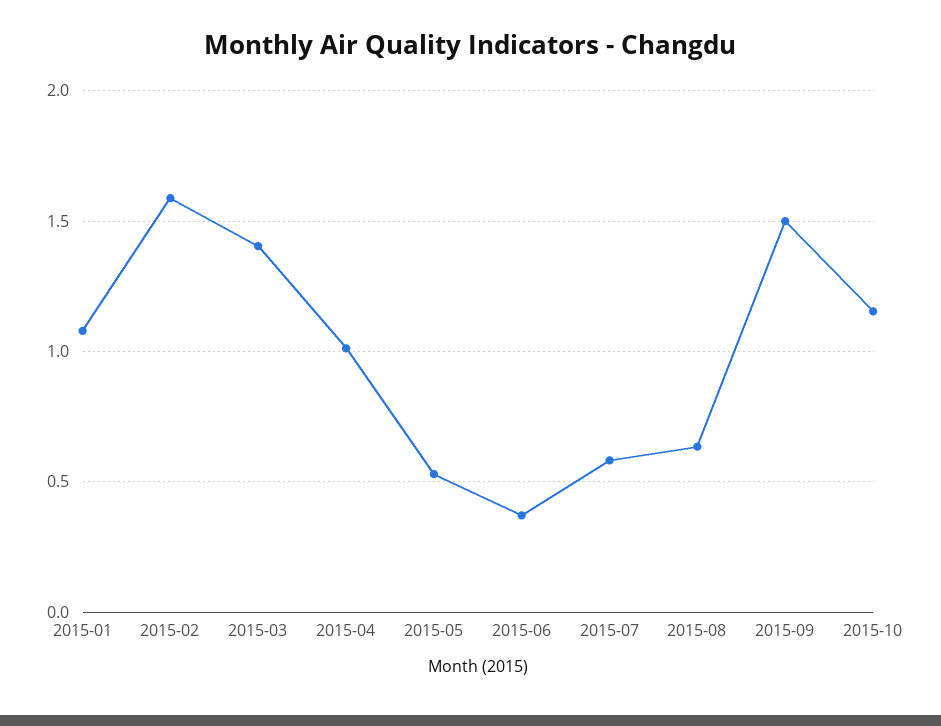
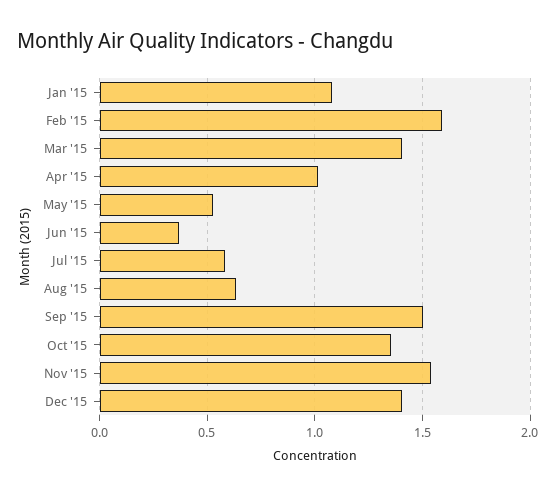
2015-10: 1.15 -> 1.35
Nov '15: none -> 1.55
Dec '15: none -> 1.4

